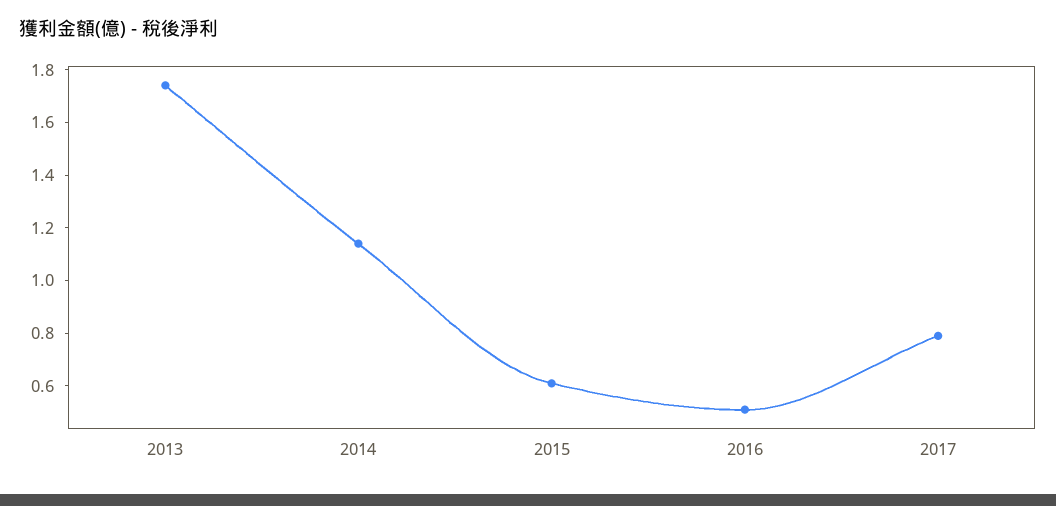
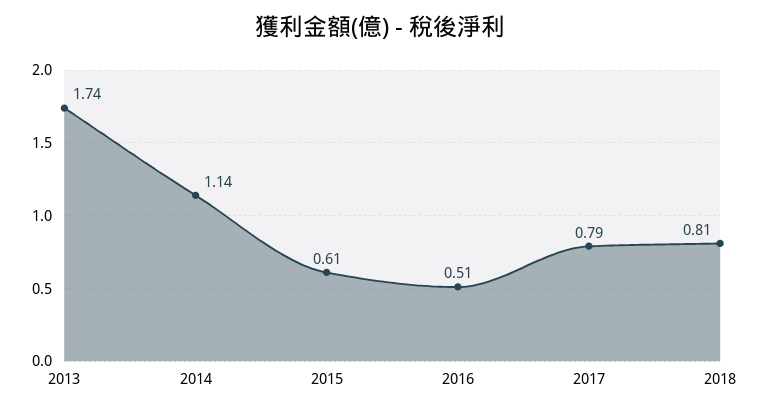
2018: none -> 0.81

